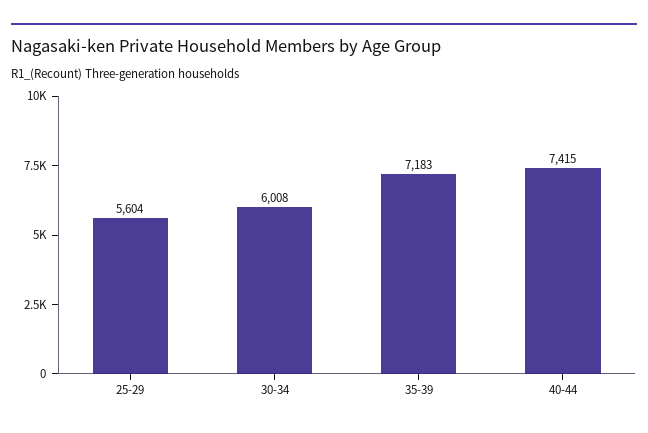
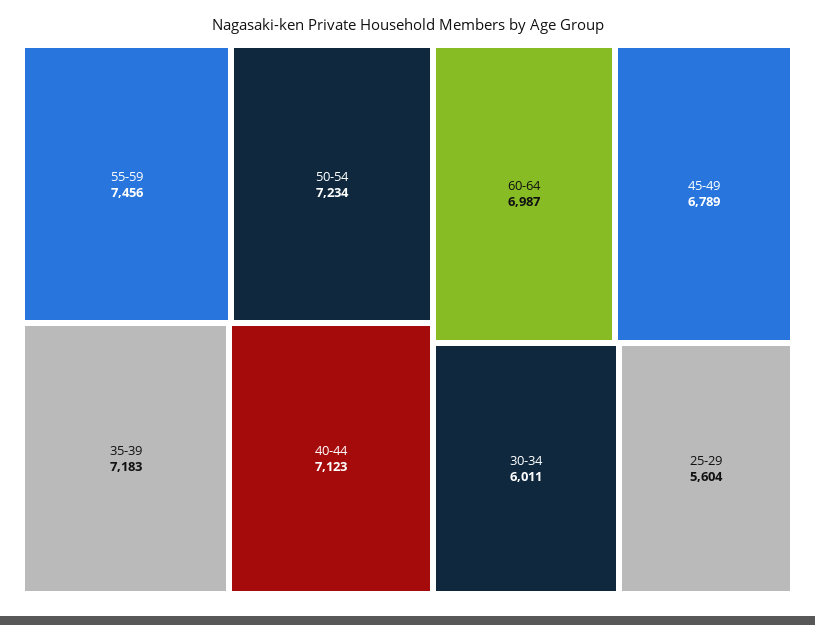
30-34: 6008 -> 6011
40-44: 7415 -> 7123
55-59: none -> 7456
50-54: none -> 7234
60-64: none -> 6987
45-49: none -> 6789

